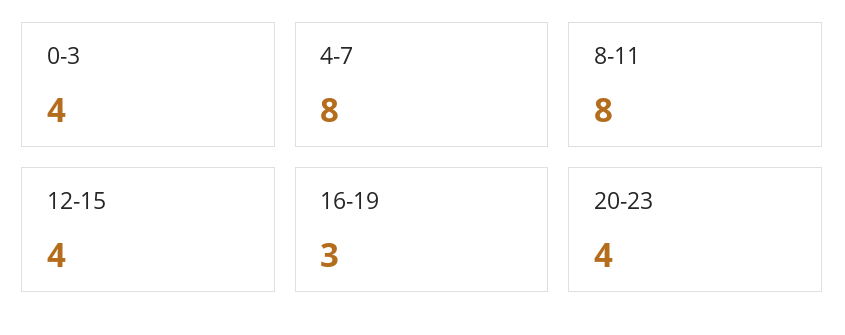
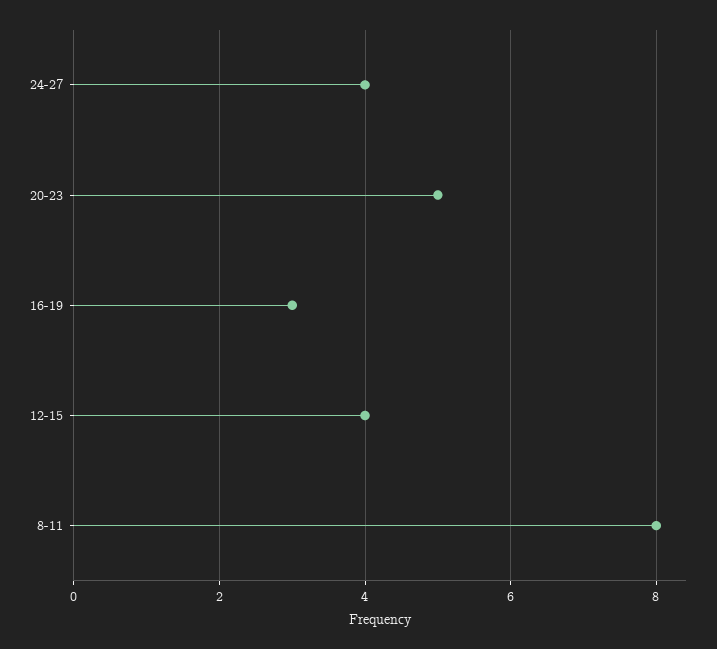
0-3: 4 -> none
4-7: 8 -> none
20-23: 4 -> 5
24-27: none -> 4

